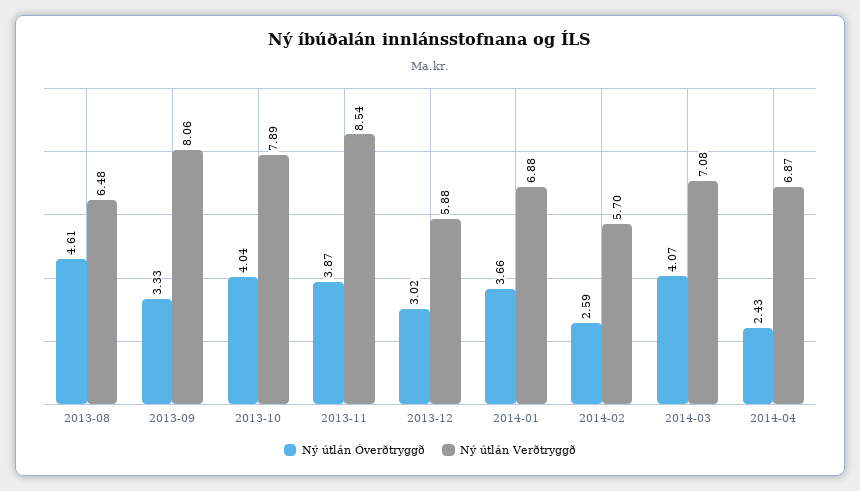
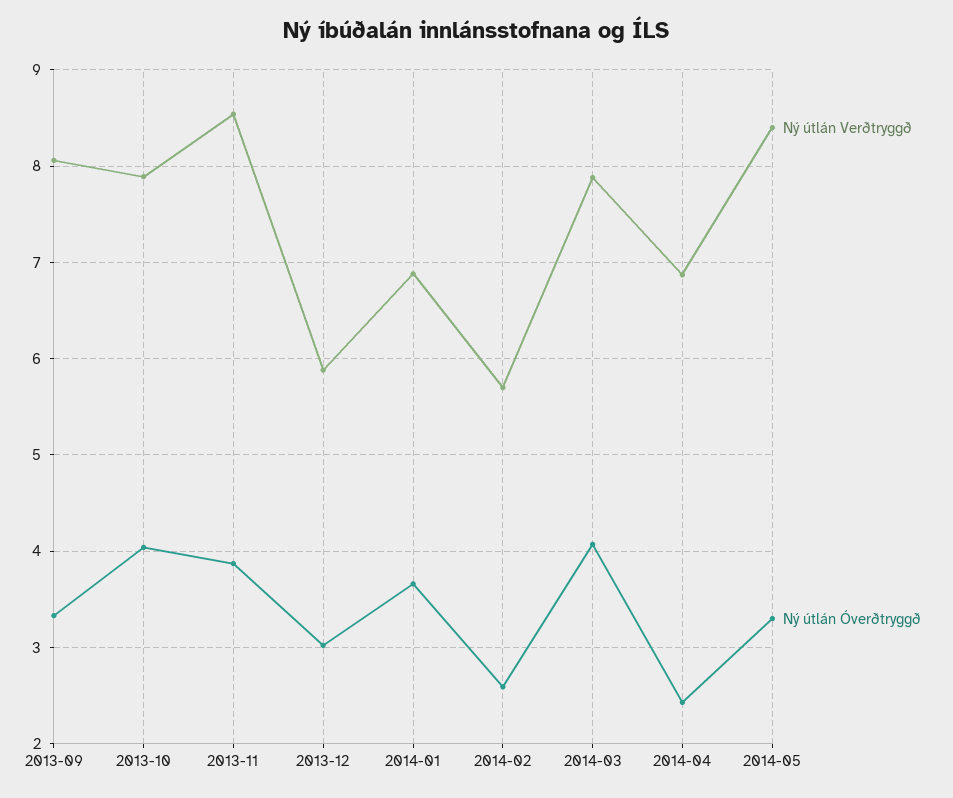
Ný útlán Óverðtryggð, 2013-08: 4.61 -> none
Ný útlán Verðtryggð, 2013-08: 6.48 -> none
Ný útlán Verðtryggð, 2014-03: 7.08 -> 7.9
Ný útlán Verðtryggð, 2014-05: none -> 8.4
Ný útlán Óverðtryggð, 2014-05: none -> 3.3

